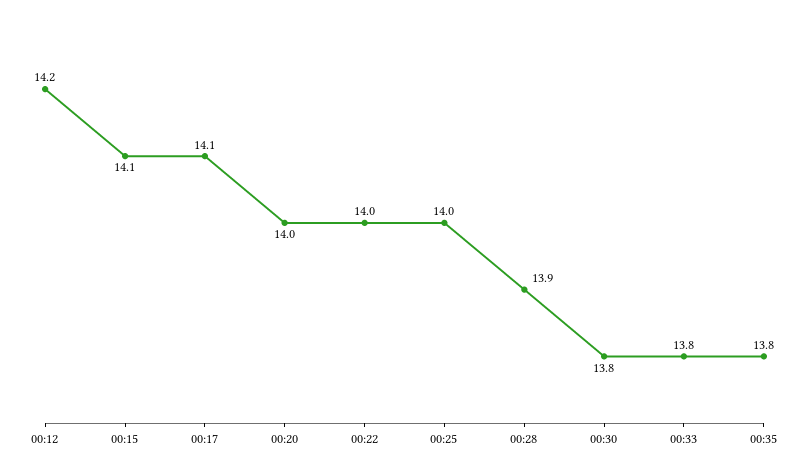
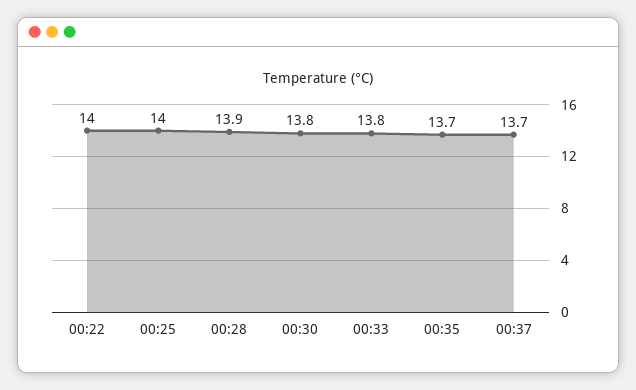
00:12: 14.2 -> none
00:15: 14.1 -> none
00:17: 14.1 -> none
00:20: 14 -> none
00:35: 13.8 -> 13.7
00:37: none -> 13.7

